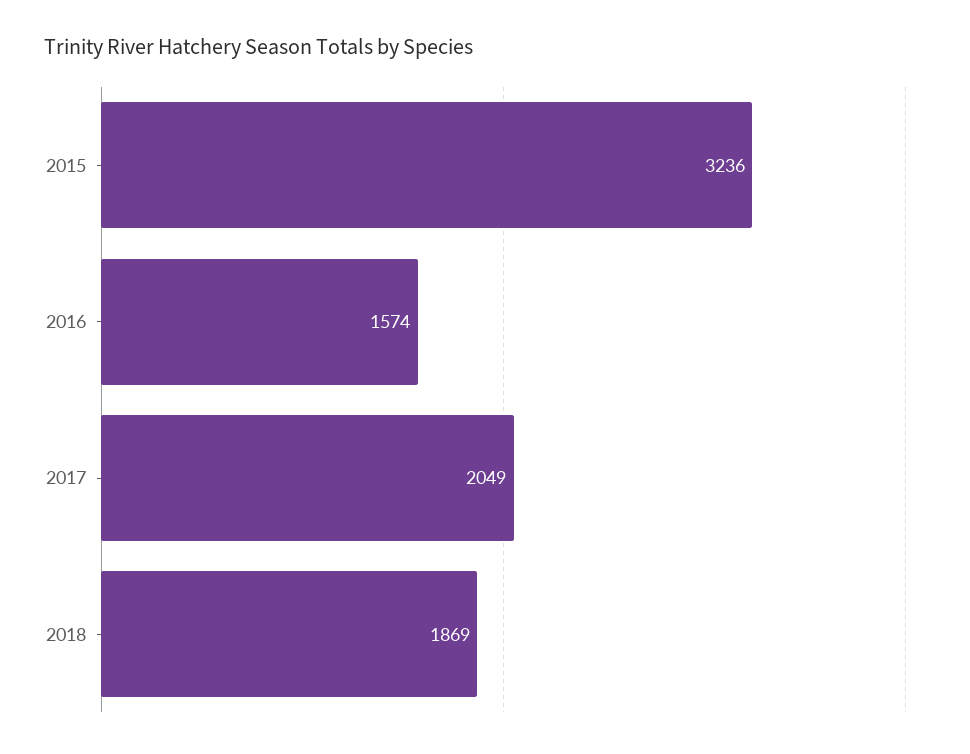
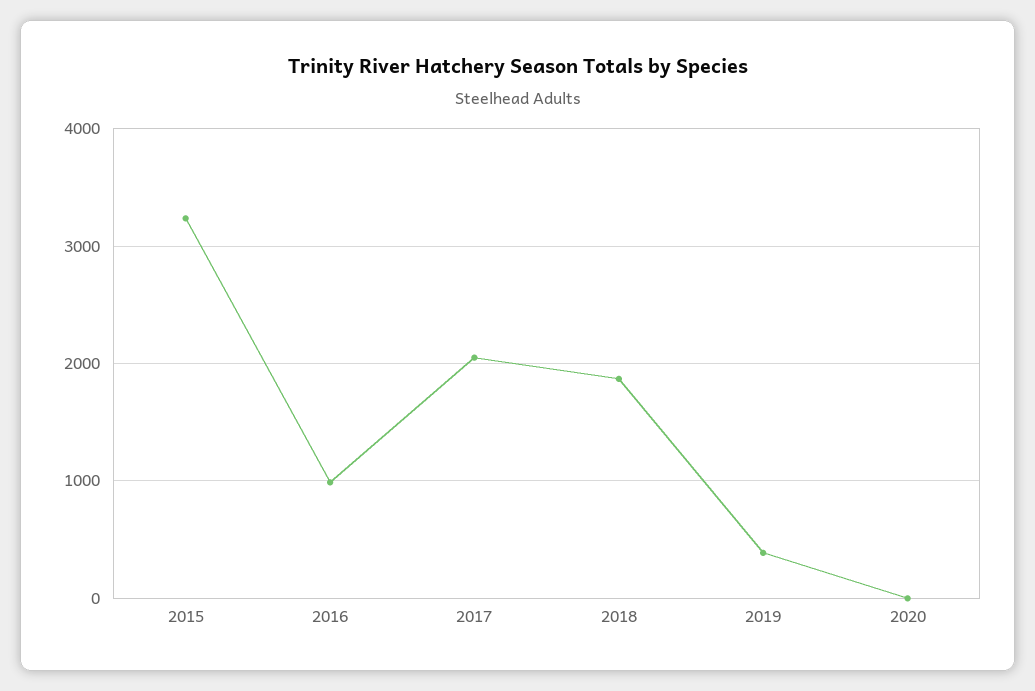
2016: 1574 -> 1000
2019: none -> 400
2020: none -> 0

